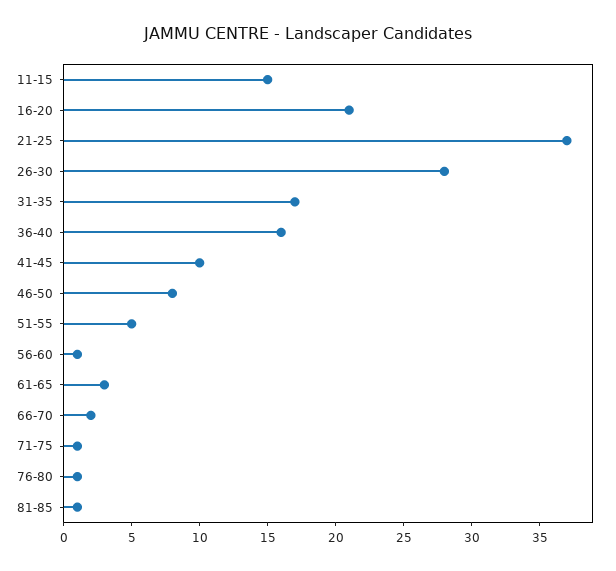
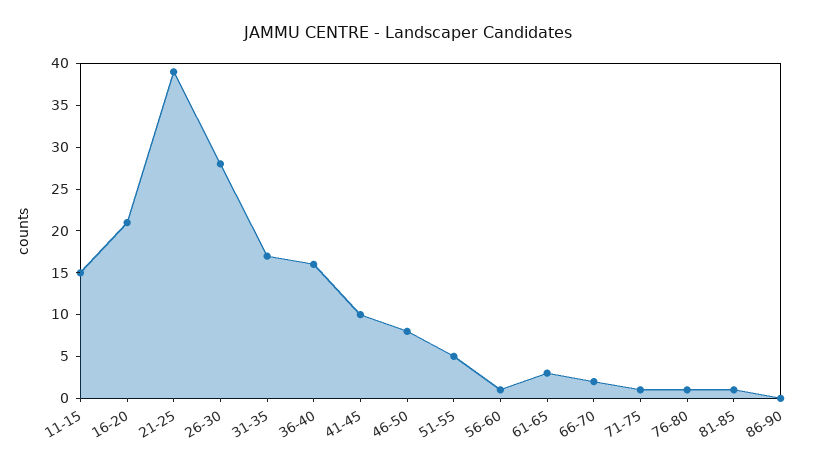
21-25: 37 -> 39
86-90: none -> 0

